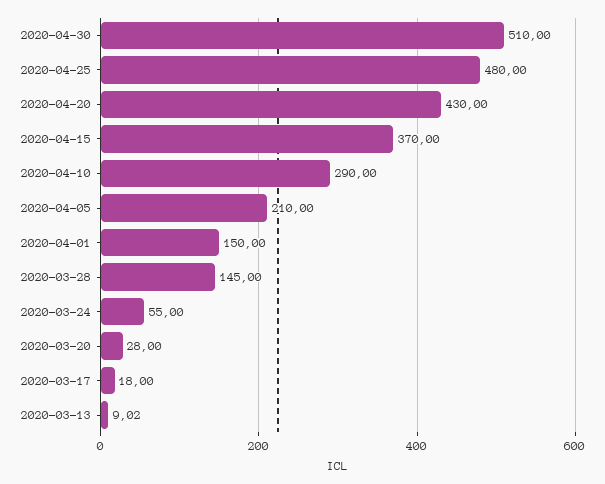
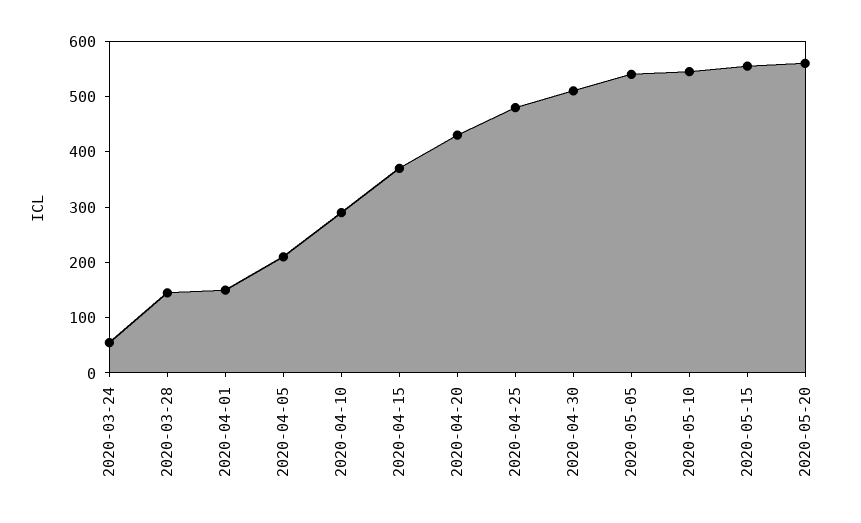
2020-03-20: 28 -> none
2020-03-17: 18 -> none
2020-03-13: 9.02 -> none
2020-05-05: none -> 540
2020-05-10: none -> 540
2020-05-15: none -> 560
2020-05-20: none -> 560

